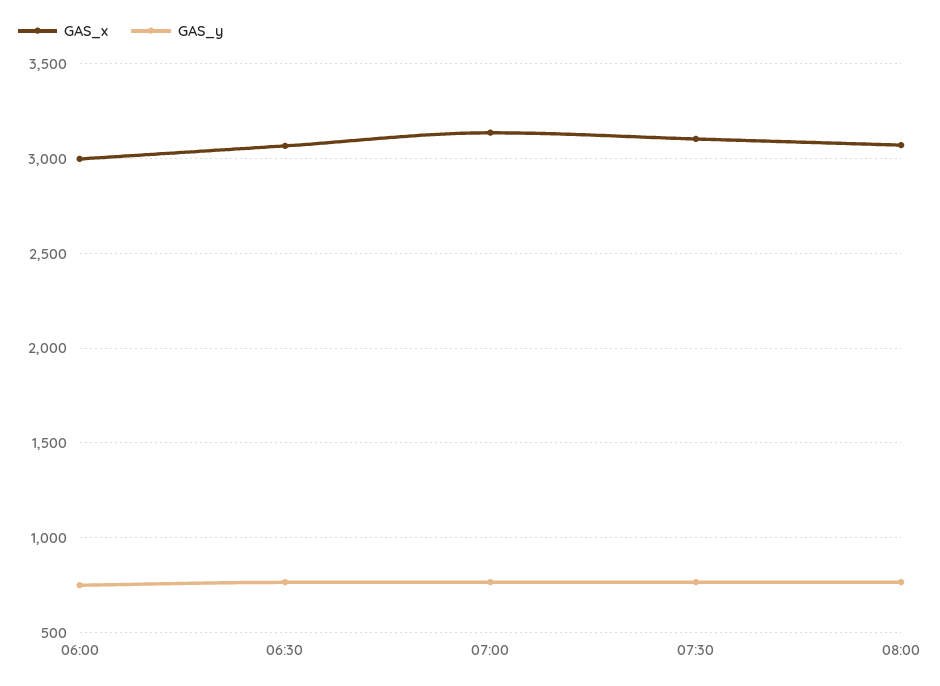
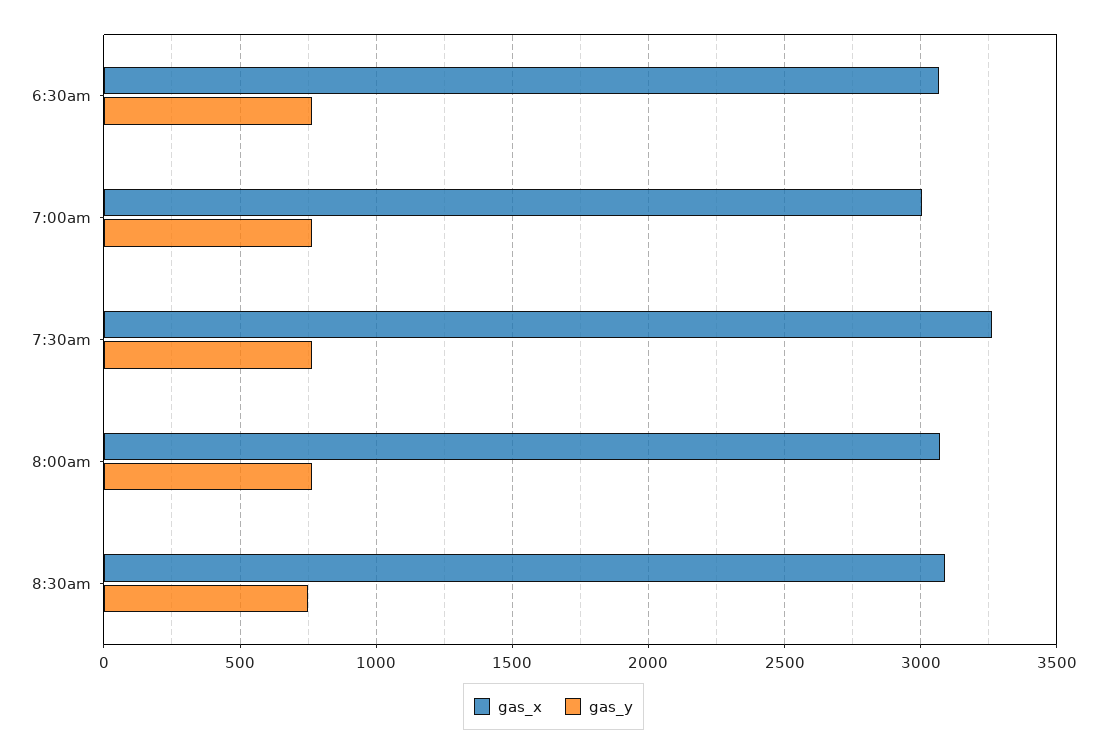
GAS_x, 06:00: 3000 -> none
GAS_y, 06:00: 750 -> none
GAS_x, 07:00: 3150 -> 3000
GAS_x, 07:30: 3100 -> 3250
GAS_x, 8:30am: none -> 3100
GAS_y, 8:30am: none -> 750

